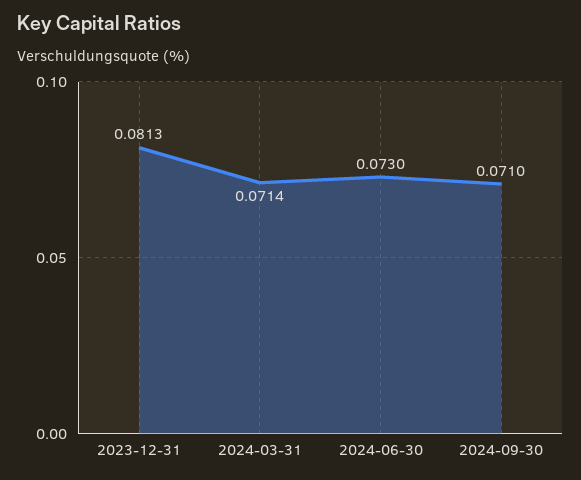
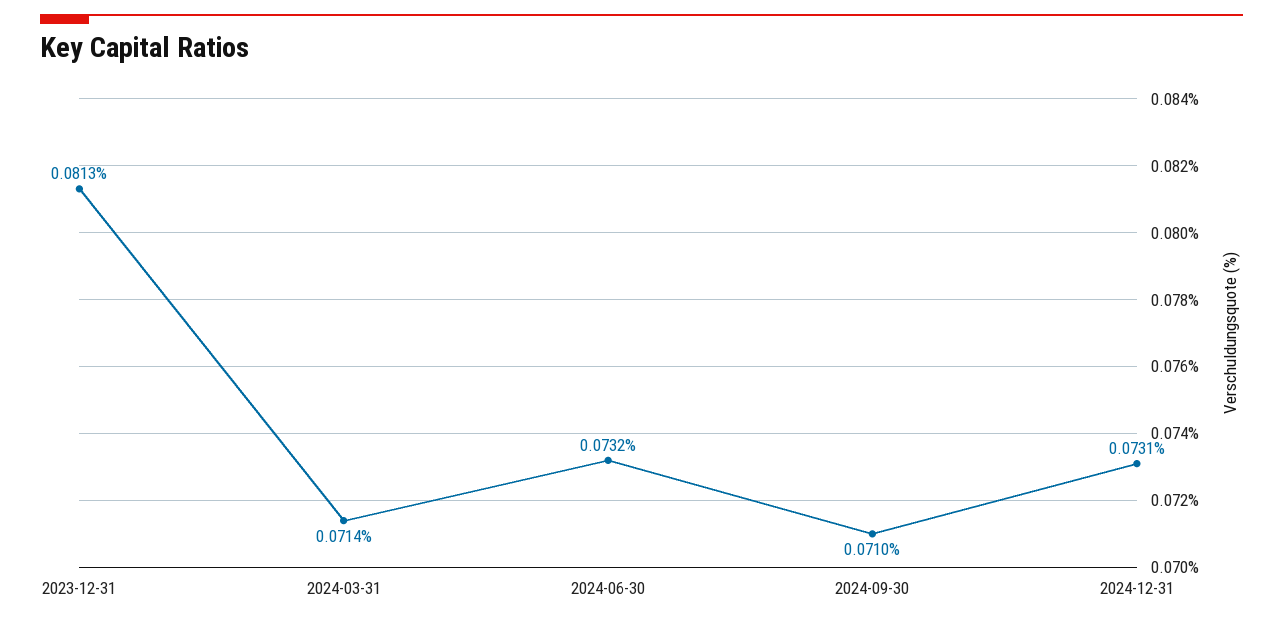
2024-06-30: 0.073 -> 0.0732
2024-12-31: none -> 0.0731

